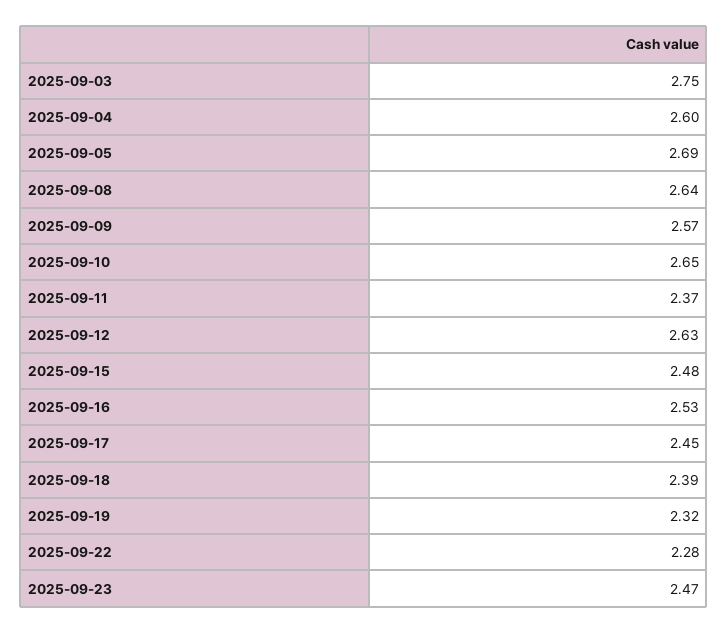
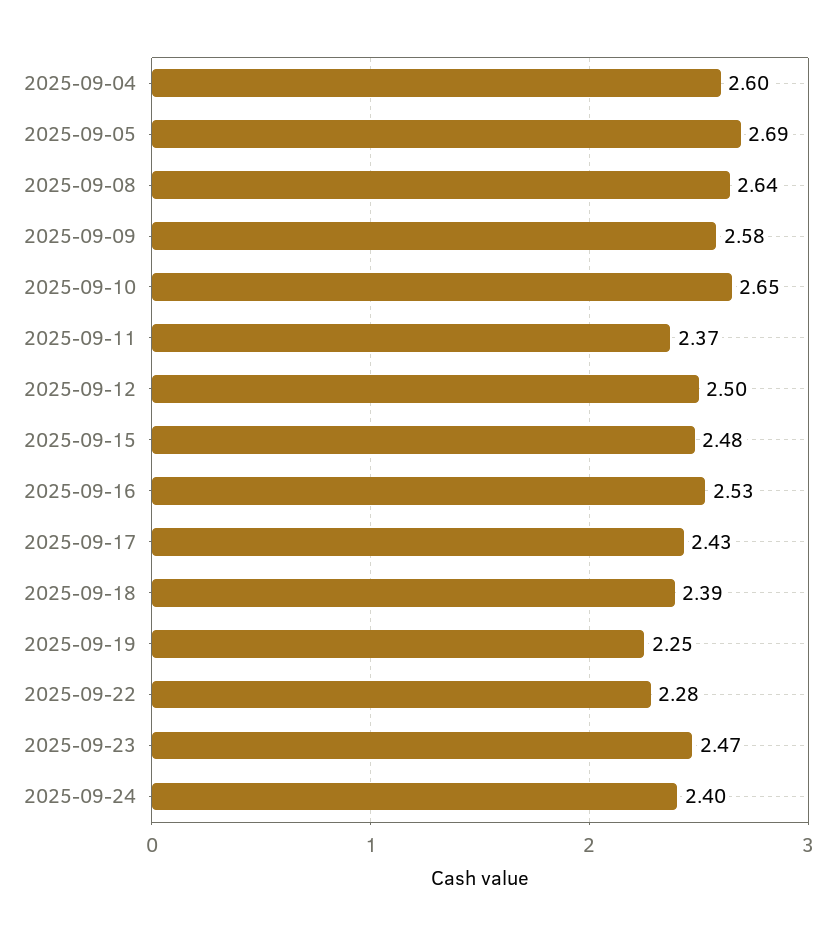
2025-09-03: 2.75 -> none
2025-09-09: 2.57 -> 2.58
2025-09-12: 2.63 -> 2.5
2025-09-17: 2.45 -> 2.43
2025-09-19: 2.32 -> 2.25
2025-09-24: none -> 2.4

